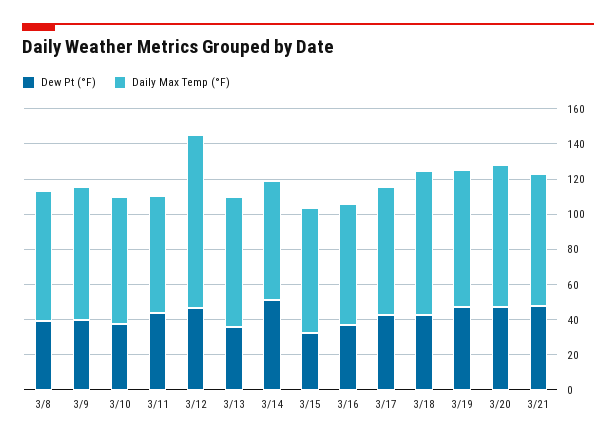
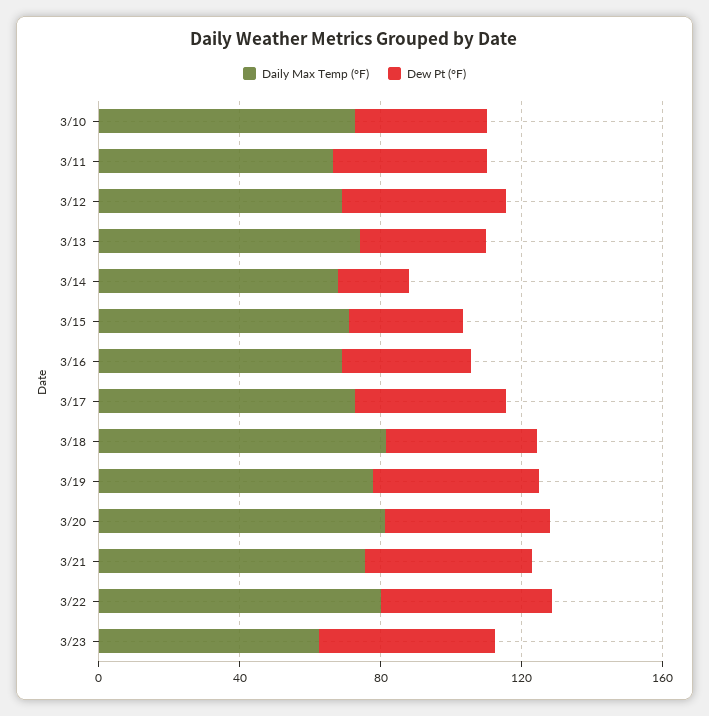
Dew Pt (°F), 3/8: 40 -> none
Daily Max Temp (°F), 3/8: 75 -> none
Dew Pt (°F), 3/9: 40 -> none
Daily Max Temp (°F), 3/9: 75 -> none
Daily Max Temp (°F), 3/12: 100 -> 70
Dew Pt (°F), 3/14: 50 -> 20
Daily Max Temp (°F), 3/22: none -> 80
Dew Pt (°F), 3/22: none -> 50
Daily Max Temp (°F), 3/23: none -> 60
Dew Pt (°F), 3/23: none -> 50

